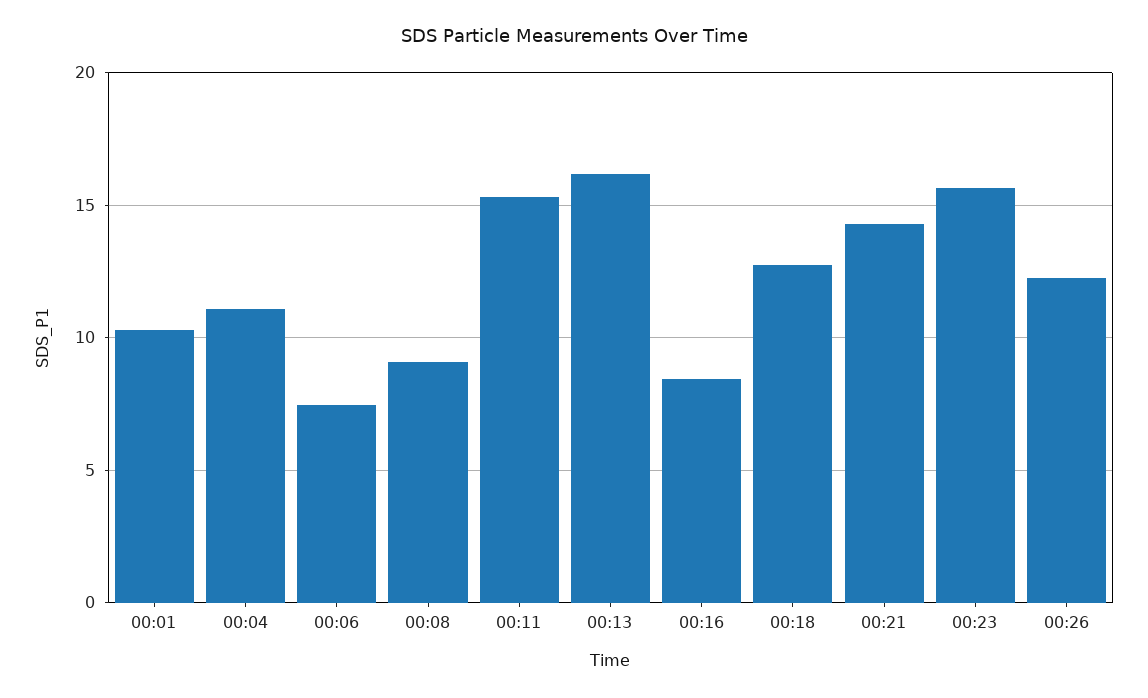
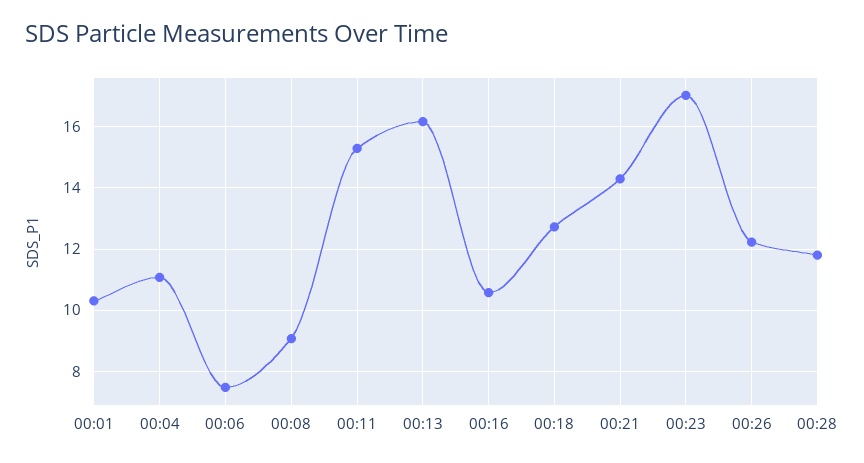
00:16: 8.5 -> 10.6
00:23: 15.5 -> 17
00:28: none -> 11.8

